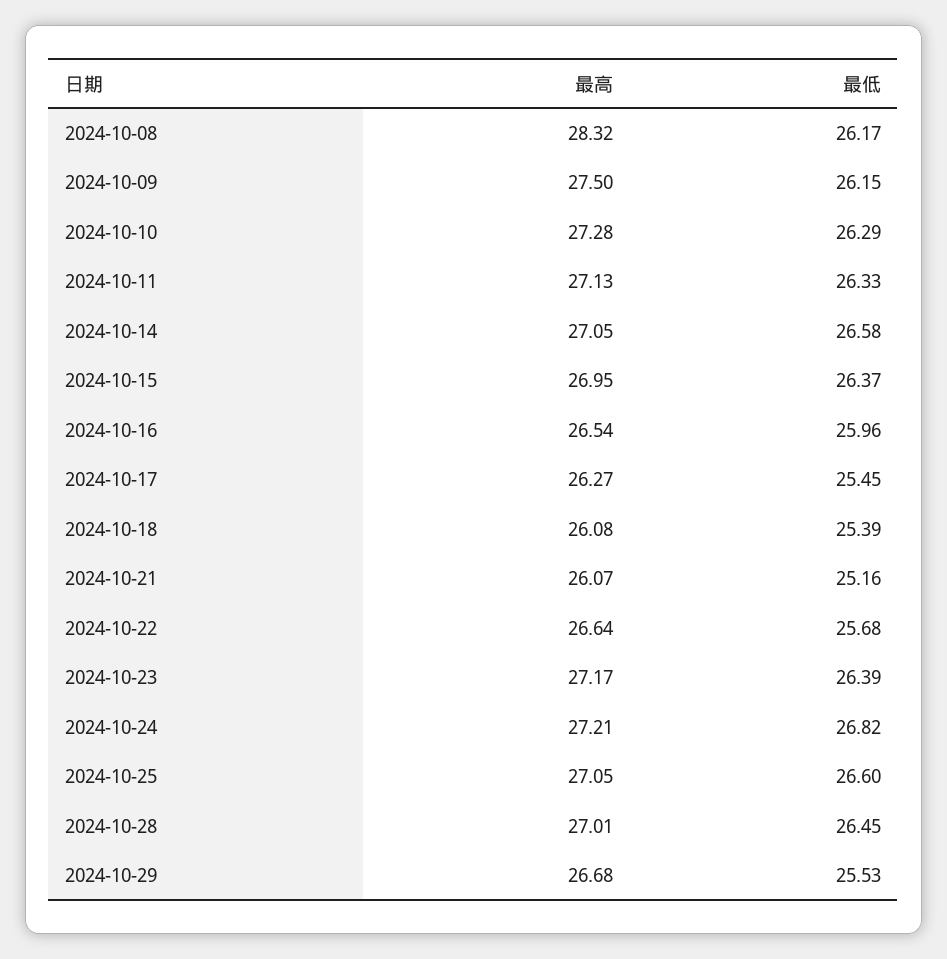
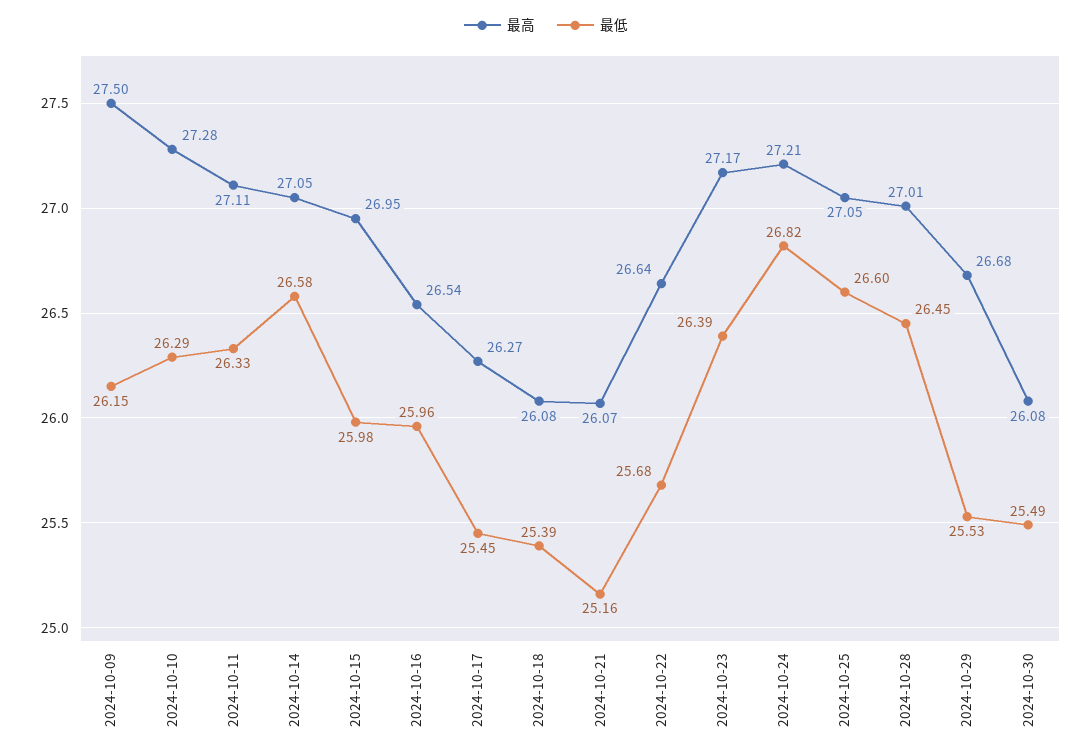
最高, 2024-10-08: 28.32 -> none
最低, 2024-10-08: 26.17 -> none
最高, 2024-10-11: 27.13 -> 27.11
最低, 2024-10-15: 26.37 -> 25.98
最高, 2024-10-30: none -> 26.08
最低, 2024-10-30: none -> 25.49

